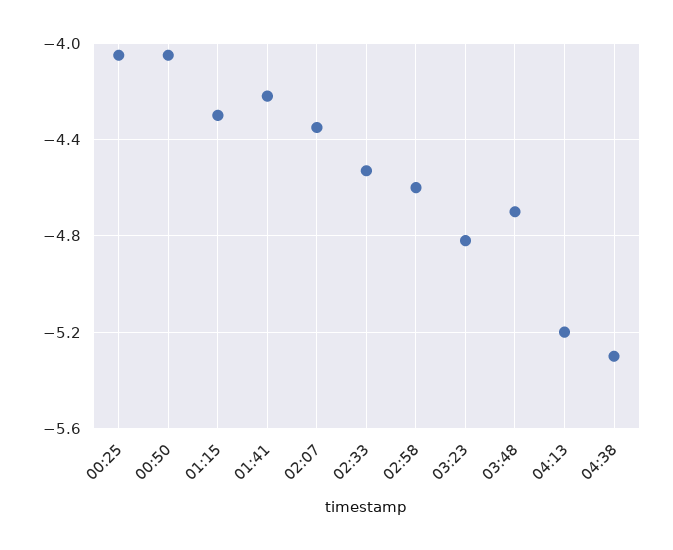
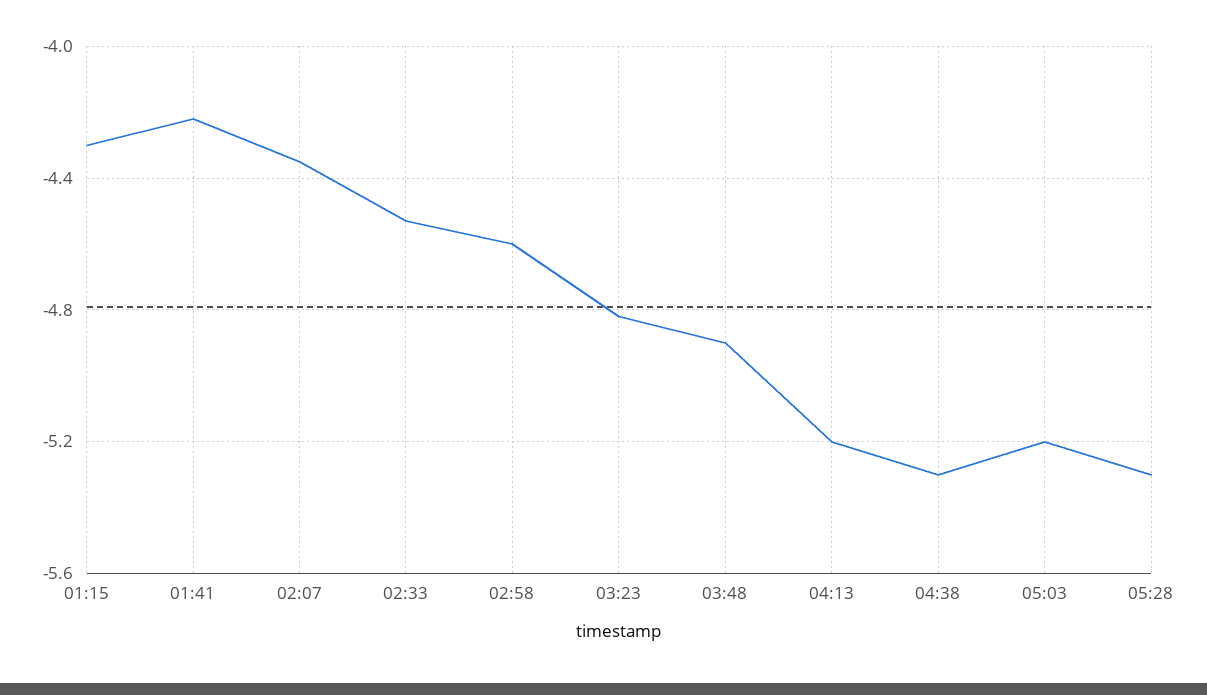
00:25: -4.05 -> none
00:50: -4.05 -> none
03:48: -4.7 -> -4.9
05:03: none -> -5.2
05:28: none -> -5.3

